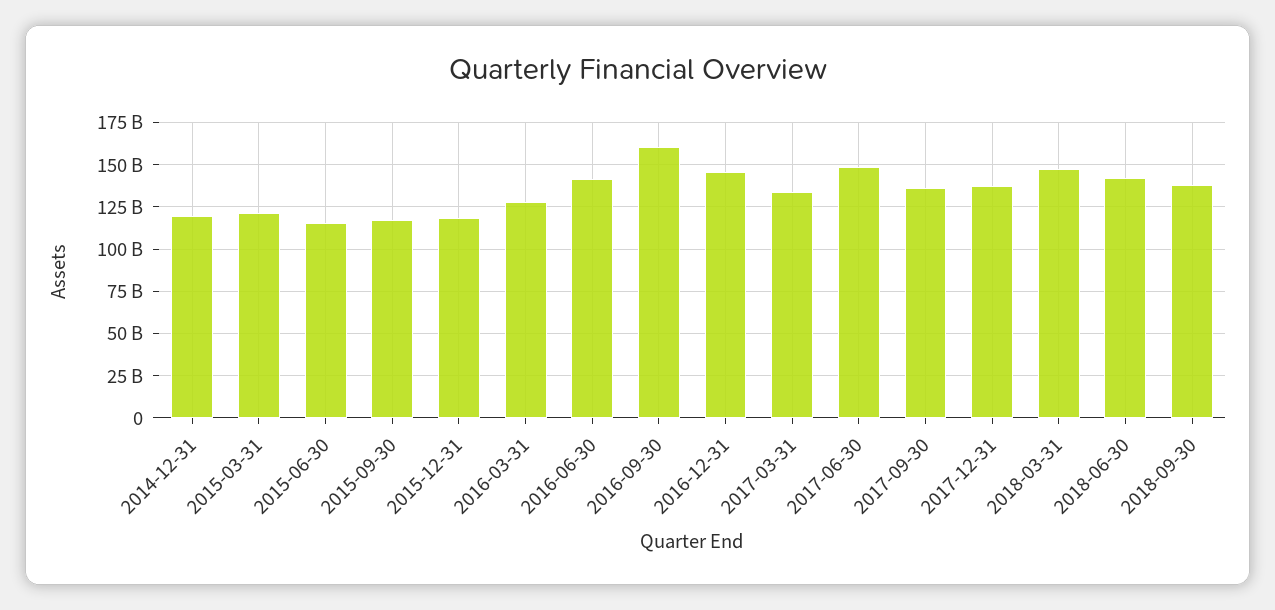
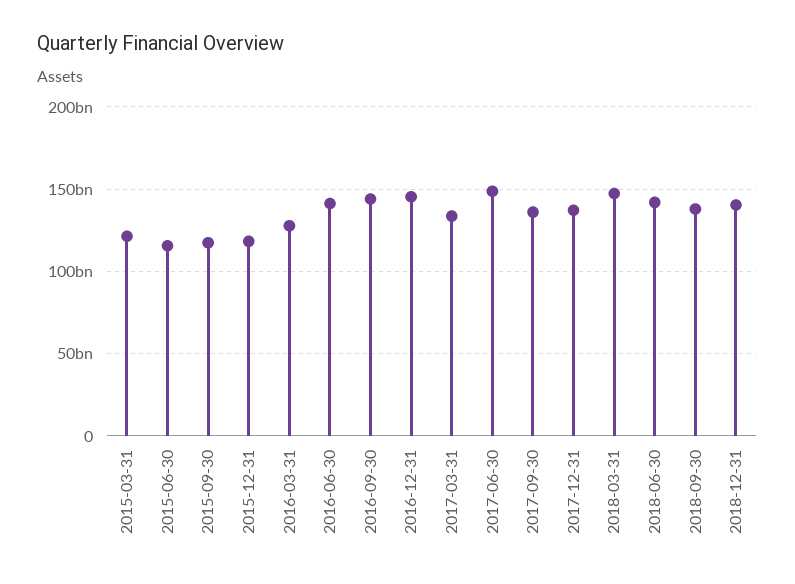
2014-12-31: 120000000000 -> none
2016-09-30: 160000000000 -> 145000000000
2018-12-31: none -> 140000000000

